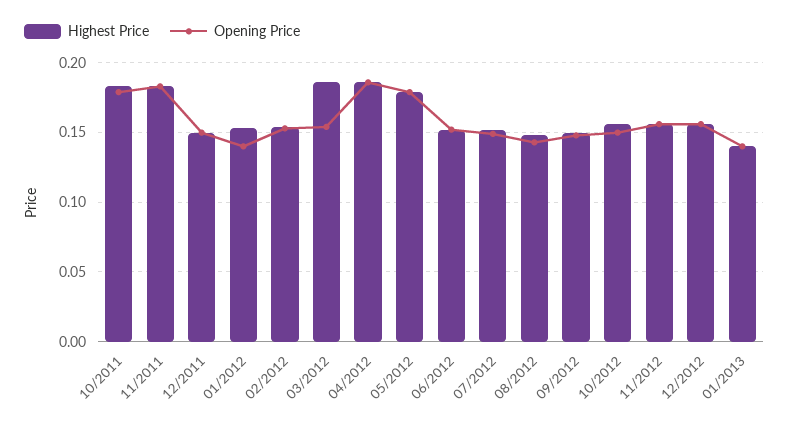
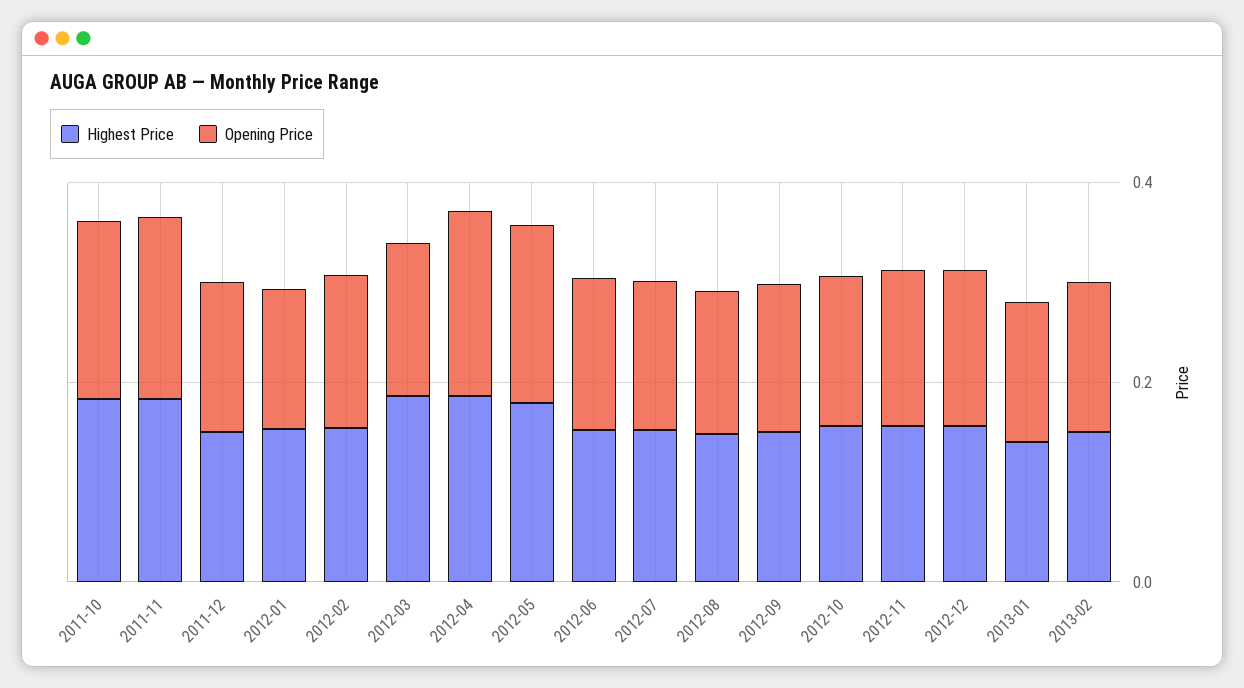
Highest Price, 2013-02: none -> 0.15
Opening Price, 2013-02: none -> 0.15

